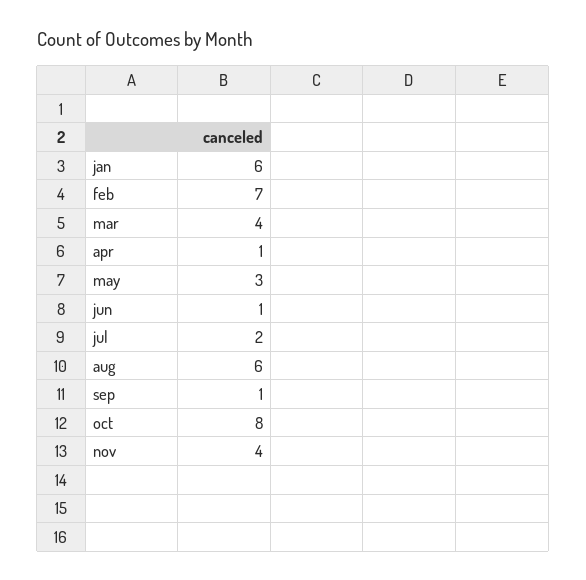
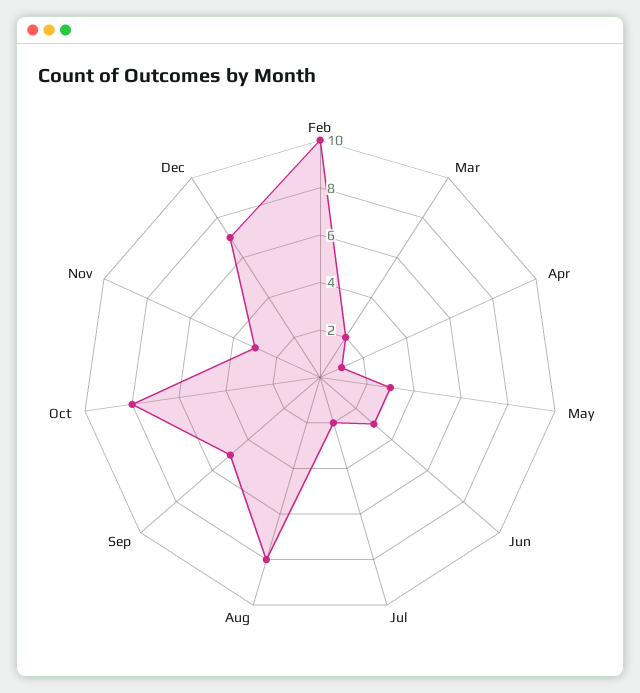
jan: 6 -> none
feb: 7 -> 10
mar: 4 -> 2
jun: 1 -> 3
aug: 6 -> 8
sep: 1 -> 5
nov: 4 -> 3
Dec: none -> 7

